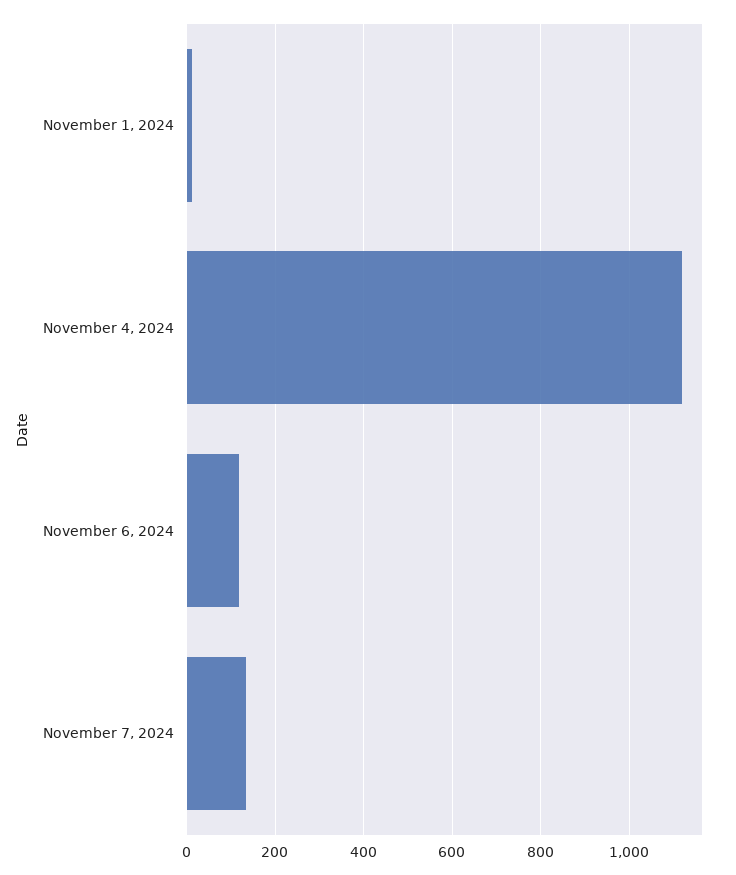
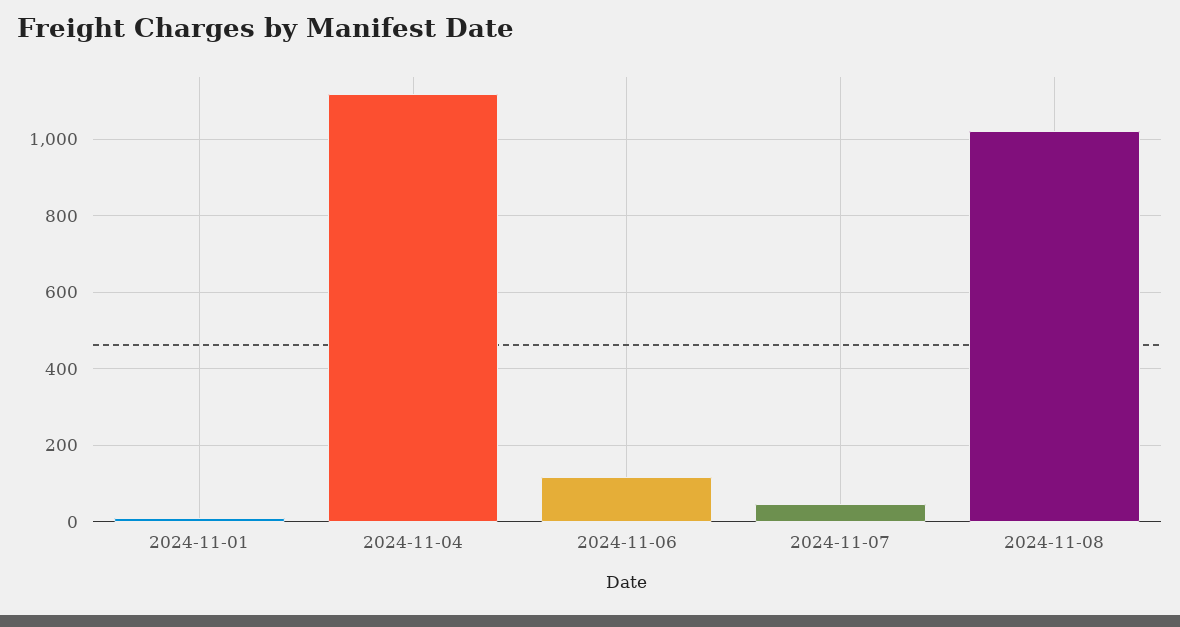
November 7, 2024: 140 -> 40
2024-11-08: none -> 1020

